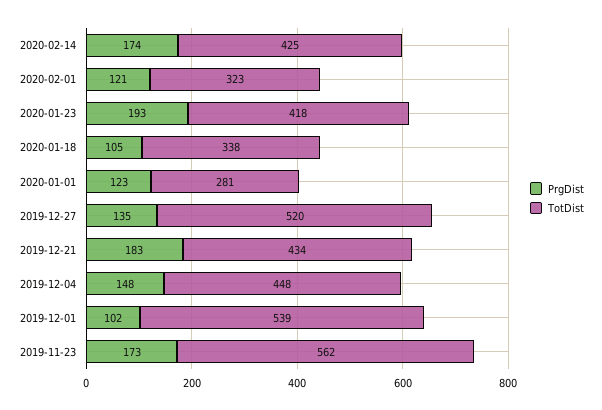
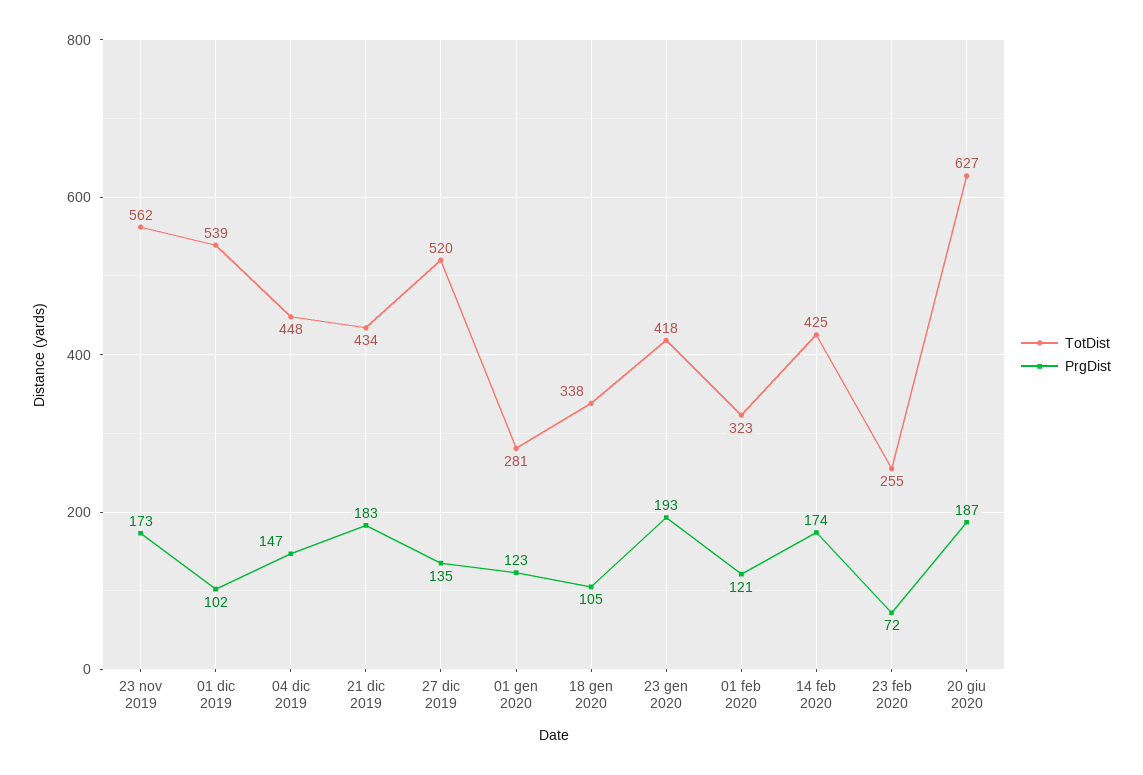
PrgDist, 2019-12-04: 148 -> 147
TotDist, 23 feb 2020: none -> 255
PrgDist, 23 feb 2020: none -> 72
TotDist, 20 giu 2020: none -> 627
PrgDist, 20 giu 2020: none -> 187

